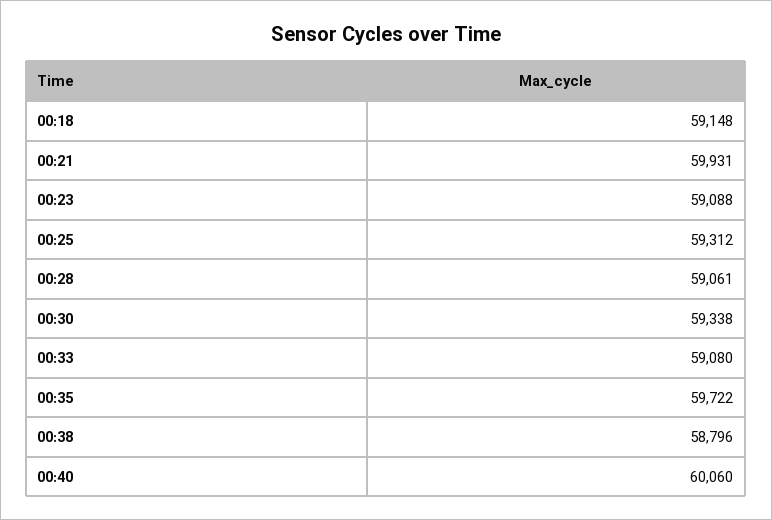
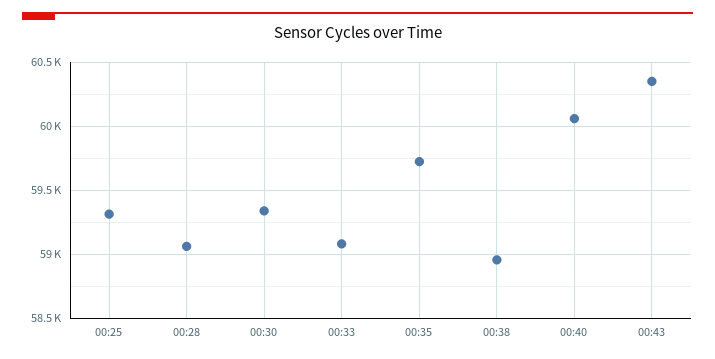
00:18: 59148 -> none
00:21: 59931 -> none
00:23: 59088 -> none
00:38: 58796 -> 58950
00:43: none -> 60350

